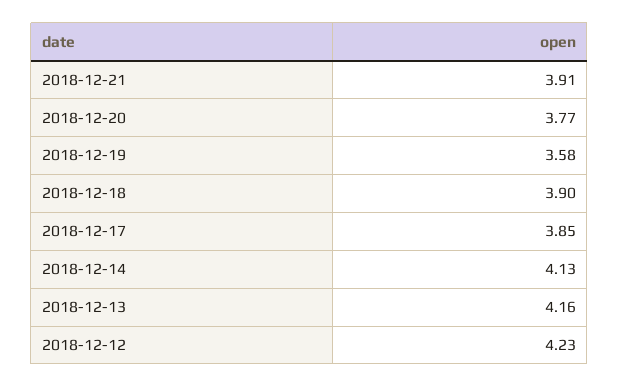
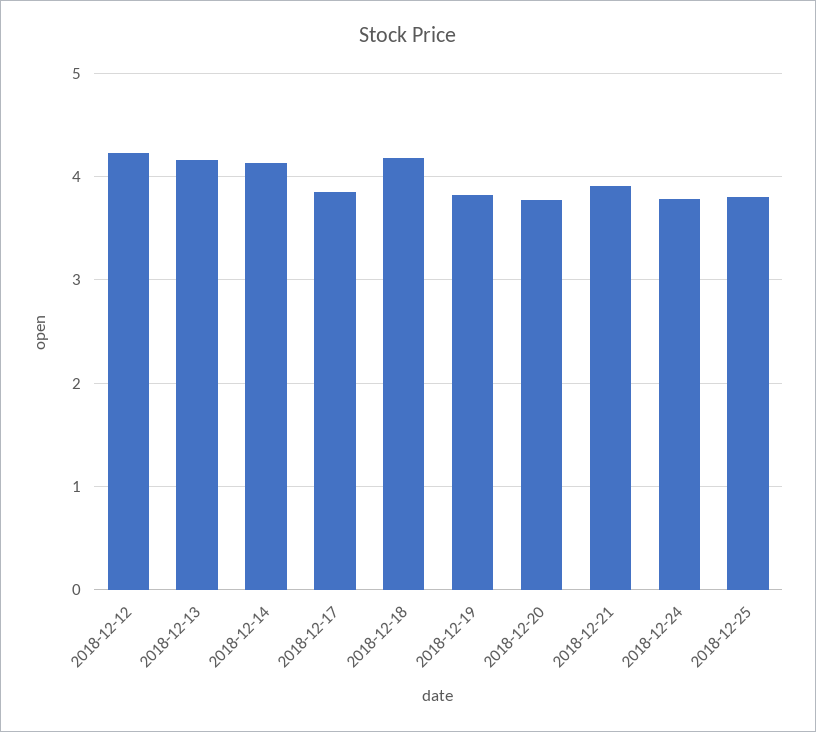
2018-12-19: 3.58 -> 3.8
2018-12-18: 3.9 -> 4.2
2018-12-24: none -> 3.8
2018-12-25: none -> 3.8

